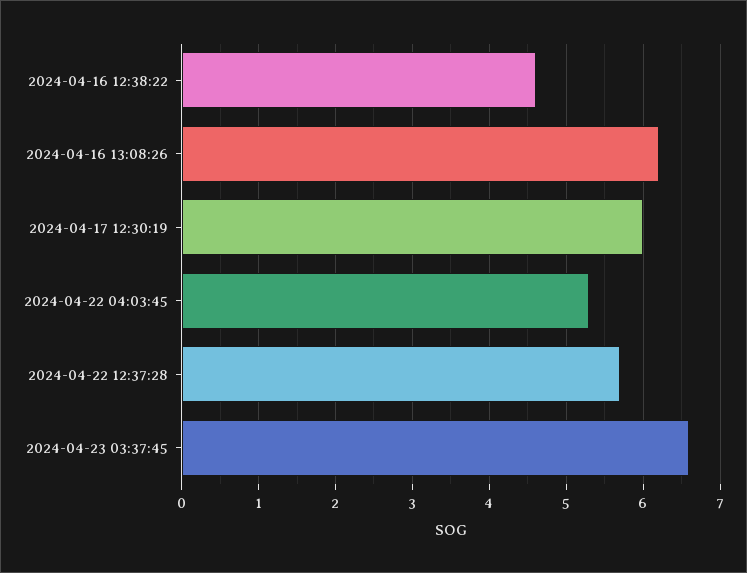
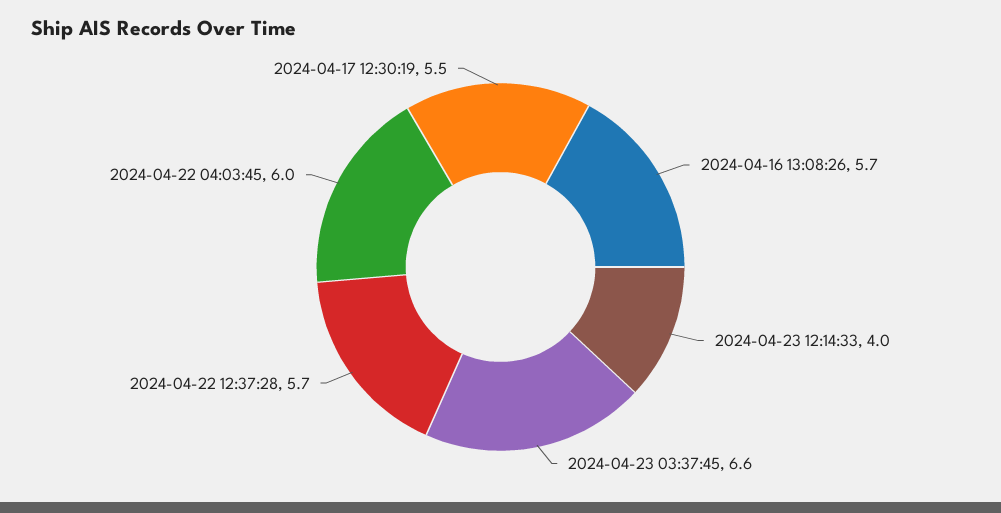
2024-04-16 12:38:22: 4.6 -> none
2024-04-16 13:08:26: 6.2 -> 5.7
2024-04-17 12:30:19: 6 -> 5.5
2024-04-22 04:03:45: 5.3 -> 6
2024-04-23 12:14:33: none -> 4

